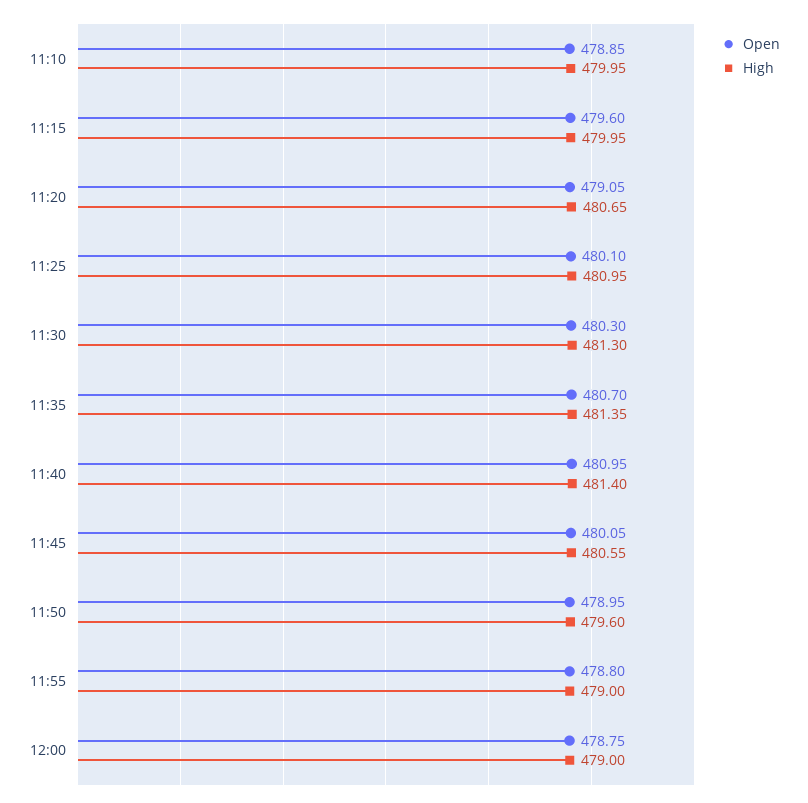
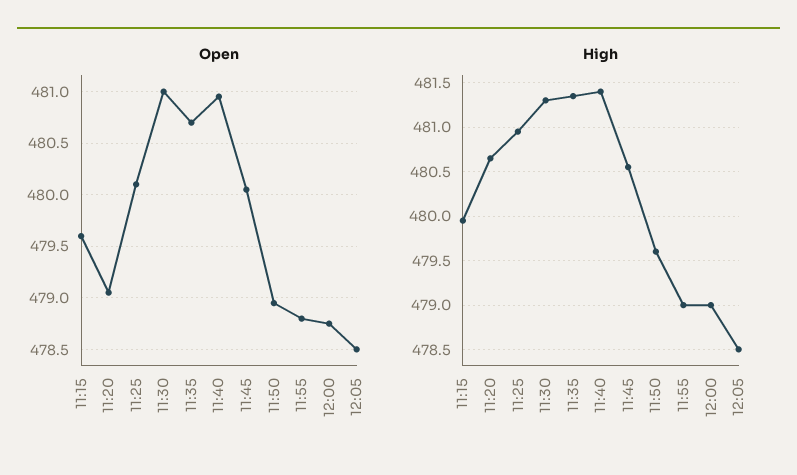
Open, 11:10: 478.85 -> none
High, 11:10: 479.95 -> none
Open, 11:30: 480.3 -> 481
Open, 12:05: none -> 478.5
High, 12:05: none -> 478.5

